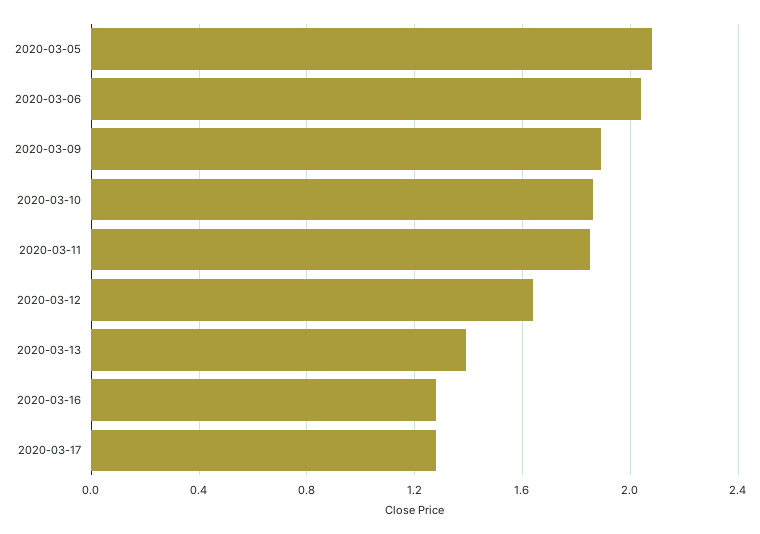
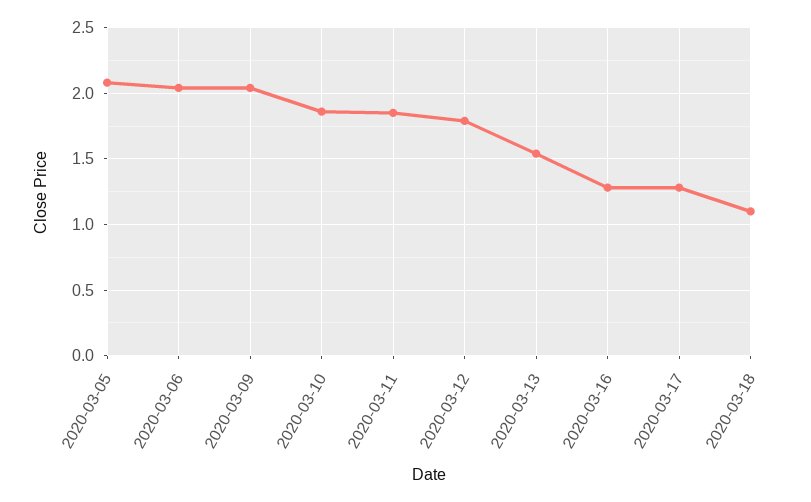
2020-03-09: 1.9 -> 2.05
2020-03-12: 1.65 -> 1.8
2020-03-13: 1.4 -> 1.55
2020-03-18: none -> 1.1

